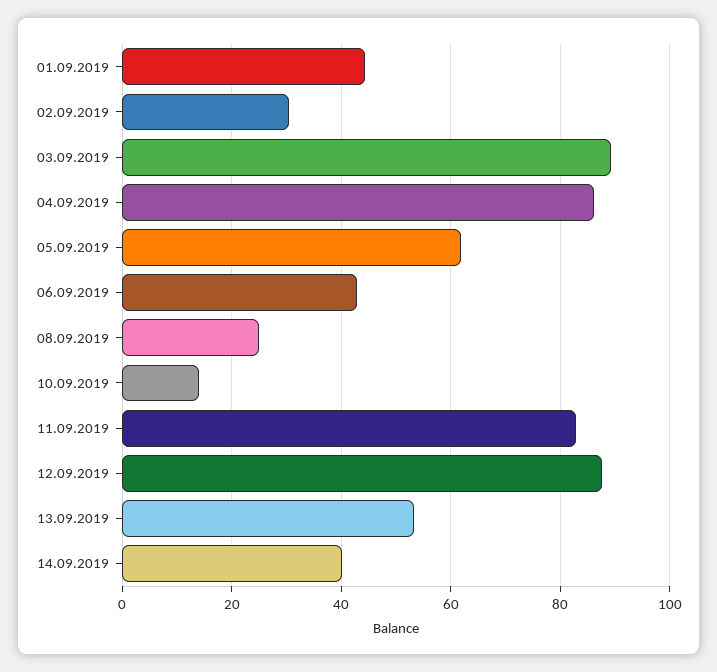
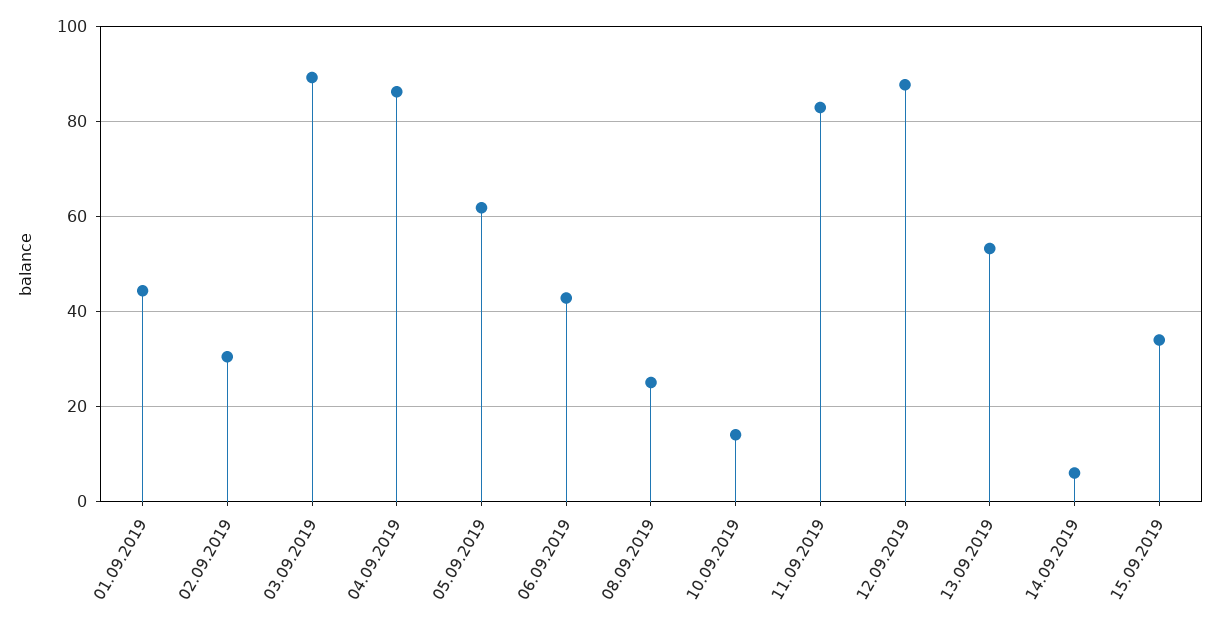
14.09.2019: 40 -> 6
15.09.2019: none -> 34

